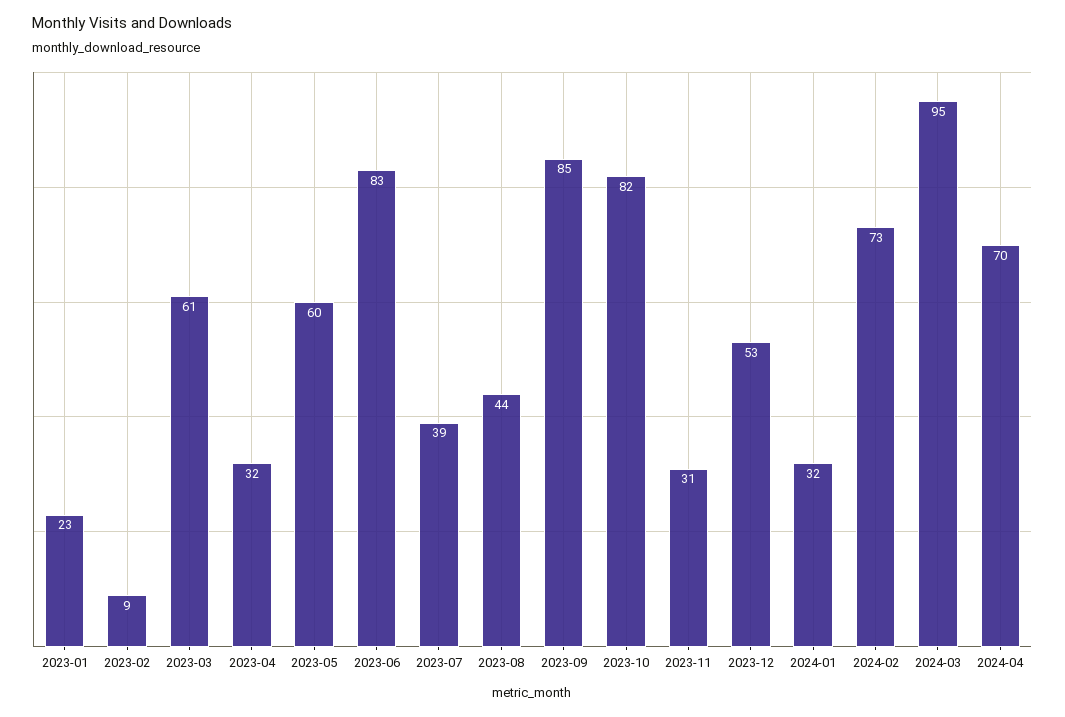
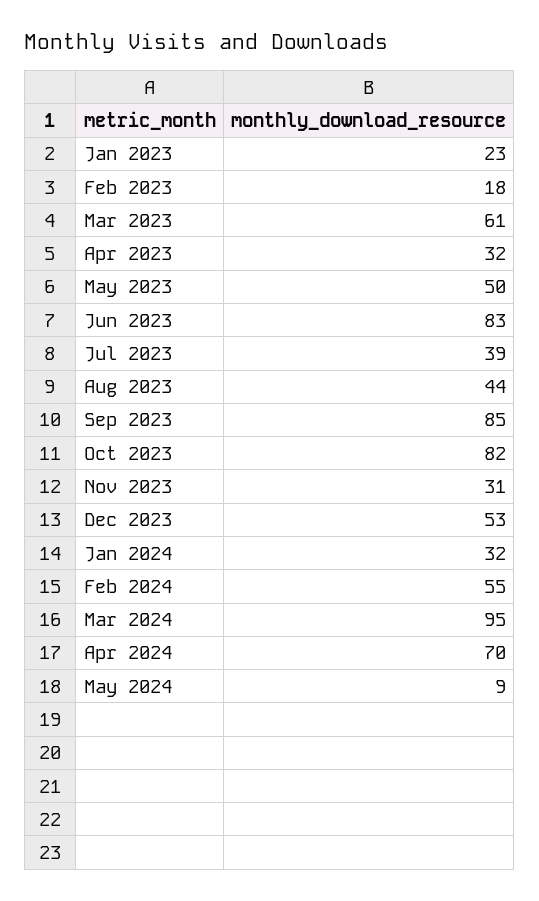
2023-02: 9 -> 18
2023-05: 60 -> 50
2024-02: 73 -> 55
May 2024: none -> 9

